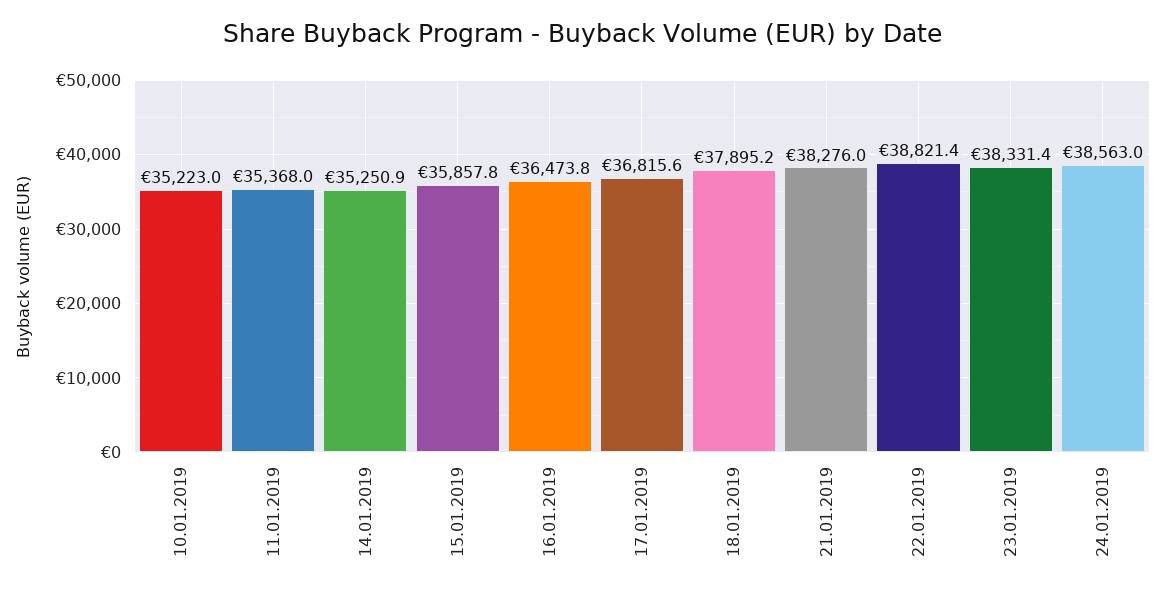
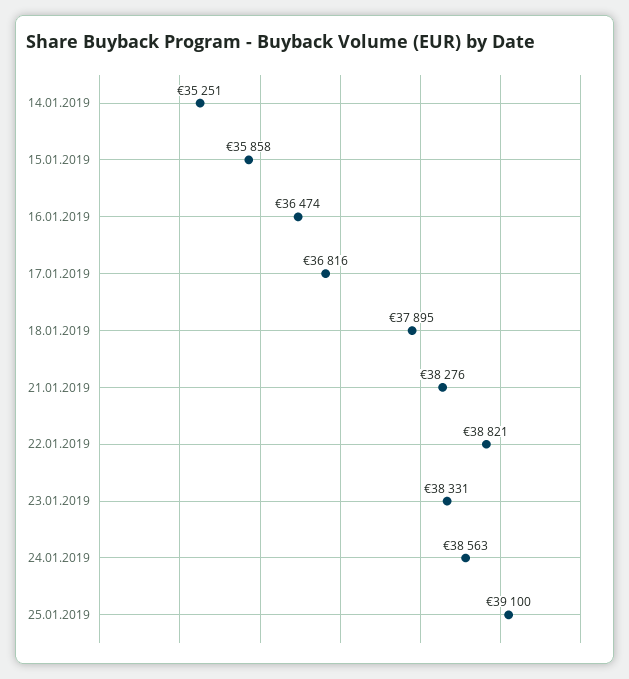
10.01.2019: 35223 -> none
11.01.2019: 35368 -> none
25.01.2019: none -> 39100

